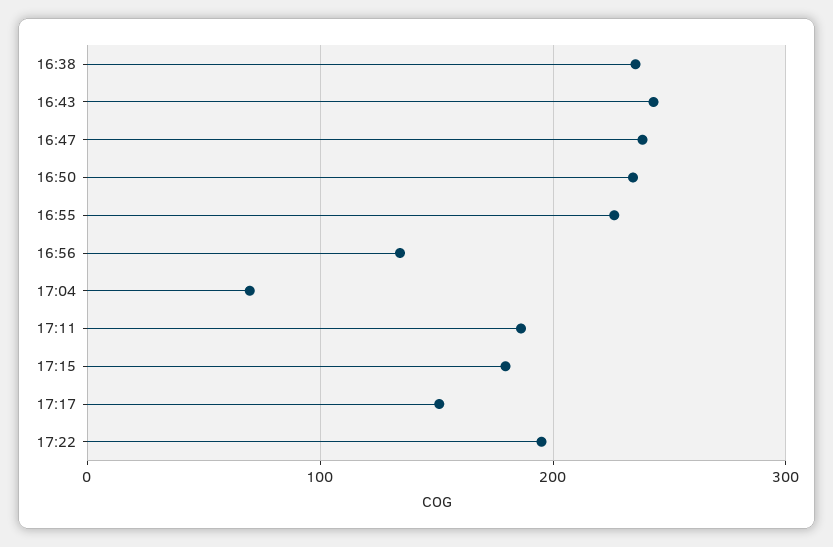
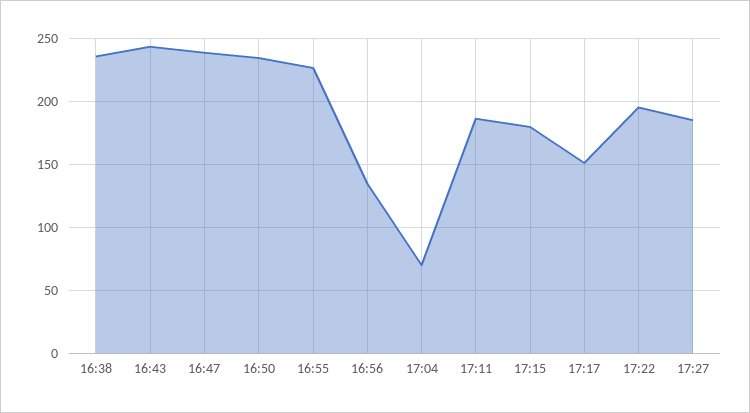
17:27: none -> 185

